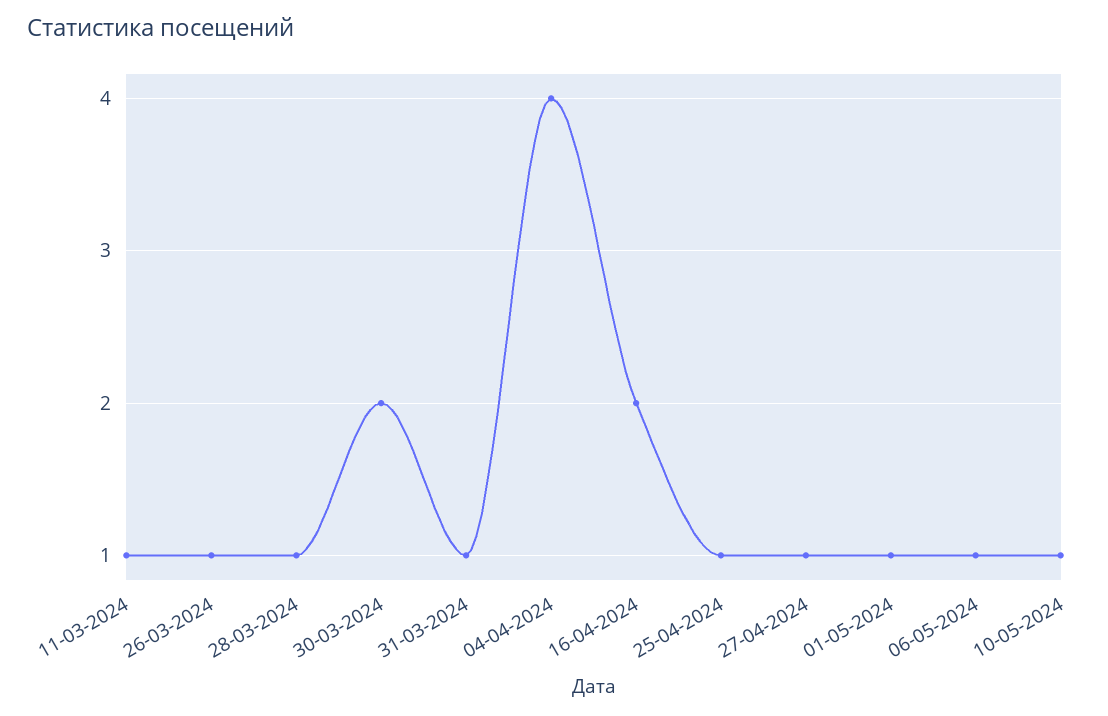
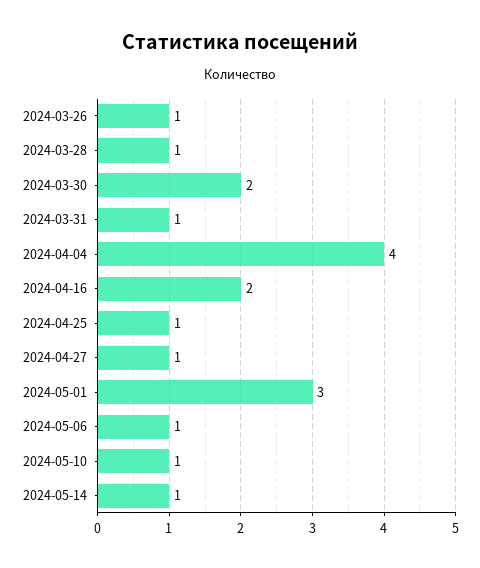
11-03-2024: 1 -> none
01-05-2024: 1 -> 3
2024-05-14: none -> 1

